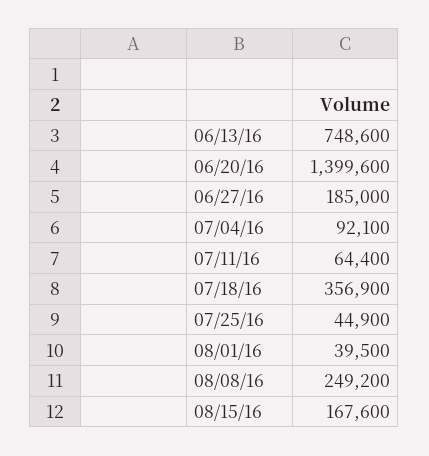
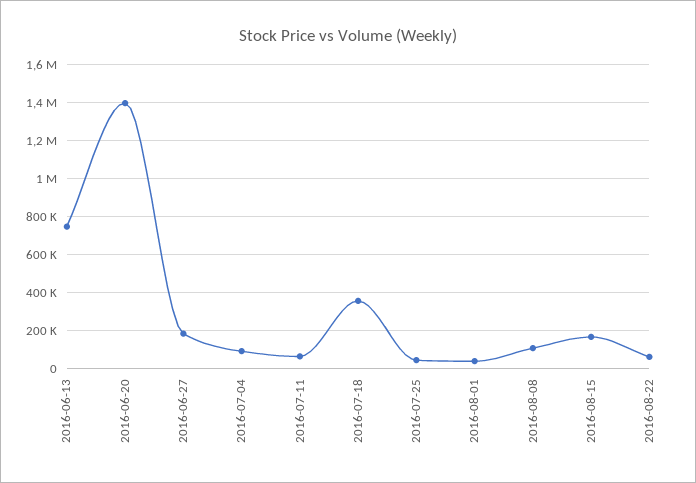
08/08/16: 249200 -> 100000
2016-08-22: none -> 50000

